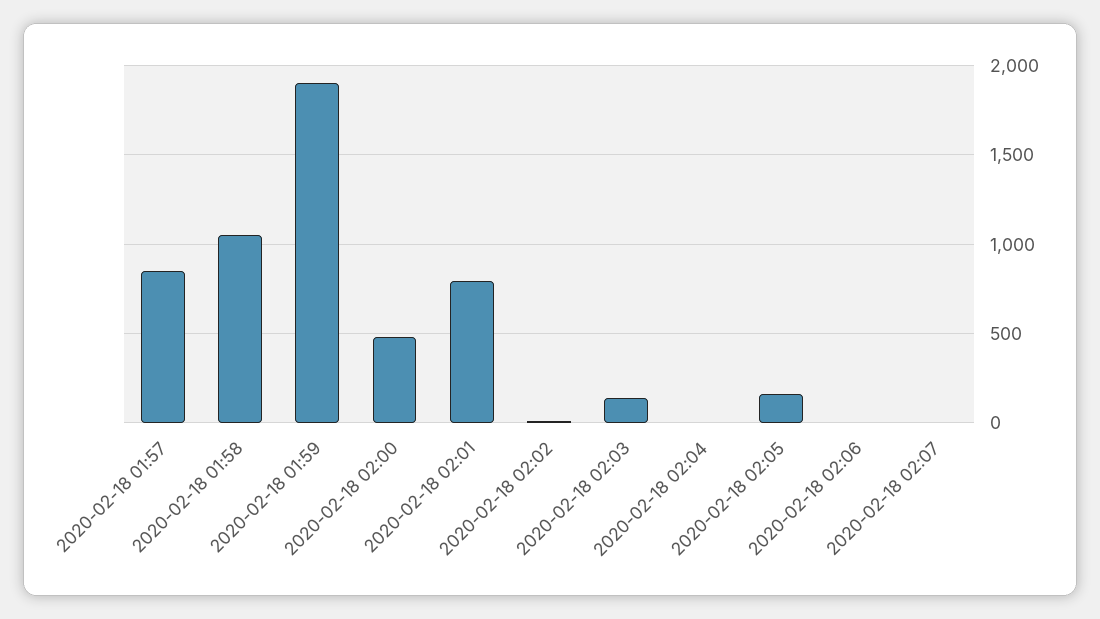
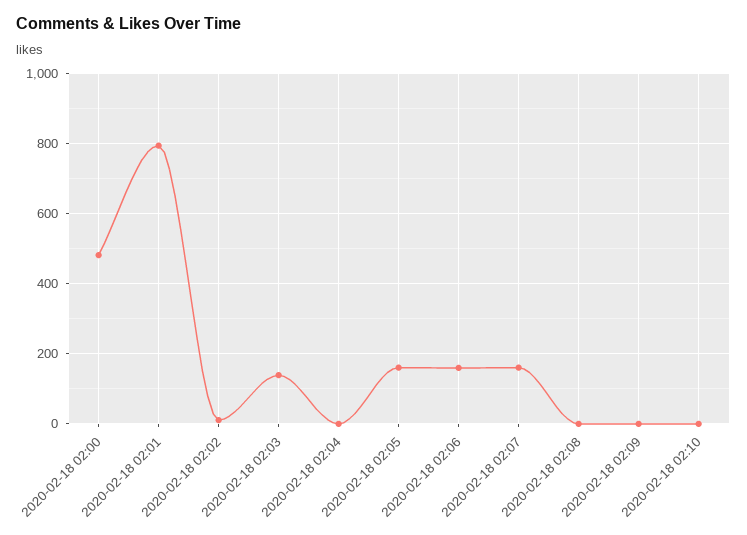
2020-02-18 01:57: 850 -> none
2020-02-18 01:58: 1050 -> none
2020-02-18 01:59: 1900 -> none
2020-02-18 02:06: 0 -> 160
2020-02-18 02:07: 0 -> 160
2020-02-18 02:08: none -> 0
2020-02-18 02:09: none -> 0
2020-02-18 02:10: none -> 0

